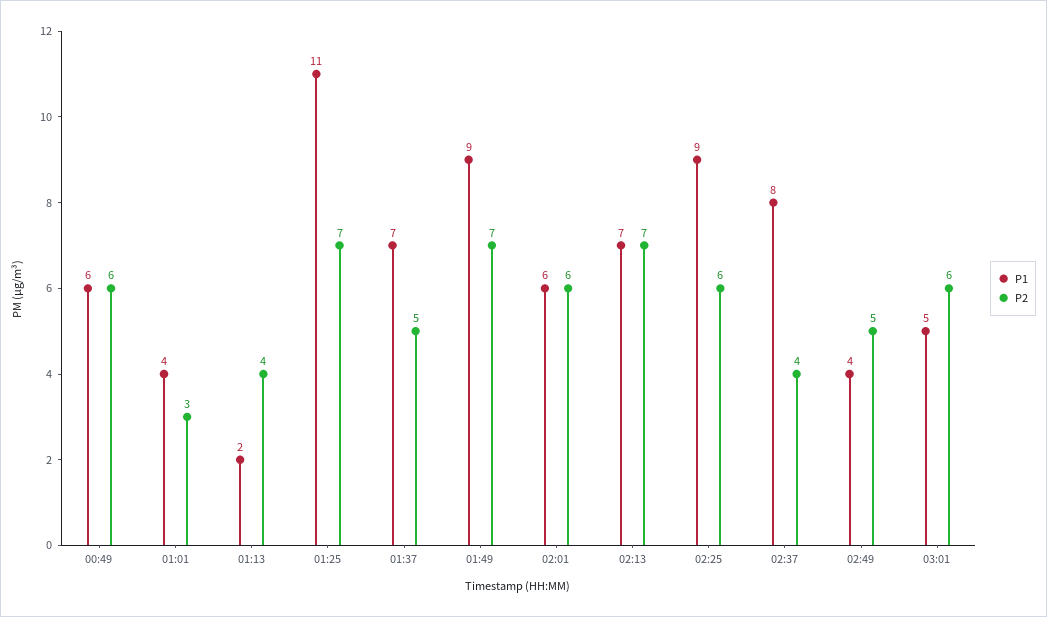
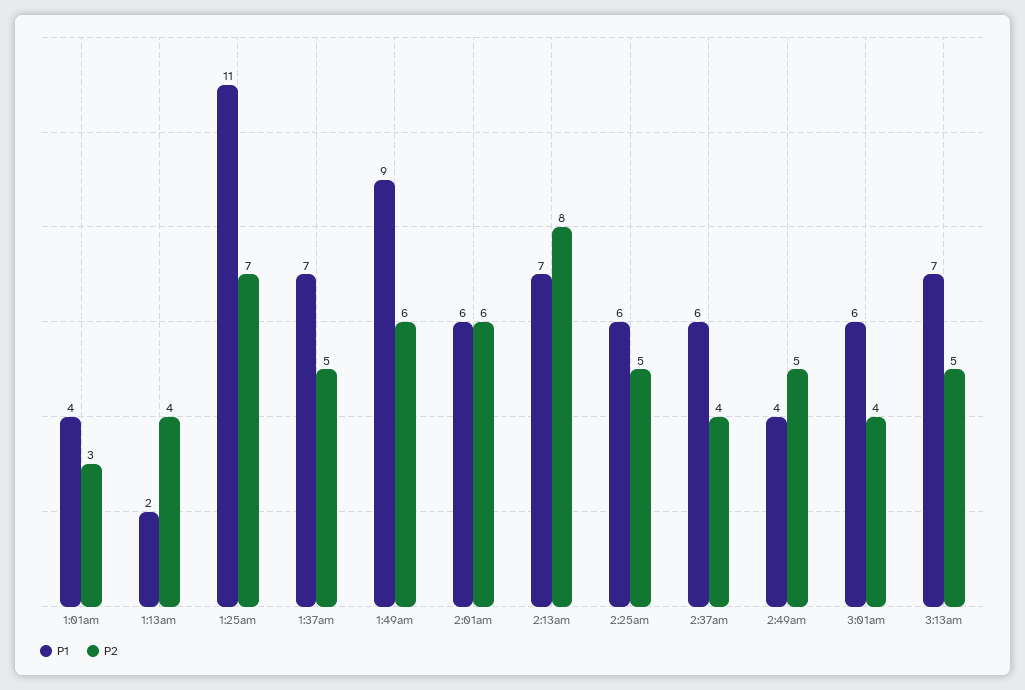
P1, 00:49: 6 -> none
P2, 00:49: 6 -> none
P2, 01:49: 7 -> 6
P2, 02:13: 7 -> 8
P1, 02:25: 9 -> 6
P2, 02:25: 6 -> 5
P1, 02:37: 8 -> 6
P1, 03:01: 5 -> 6
P2, 03:01: 6 -> 4
P1, 3:13am: none -> 7
P2, 3:13am: none -> 5

